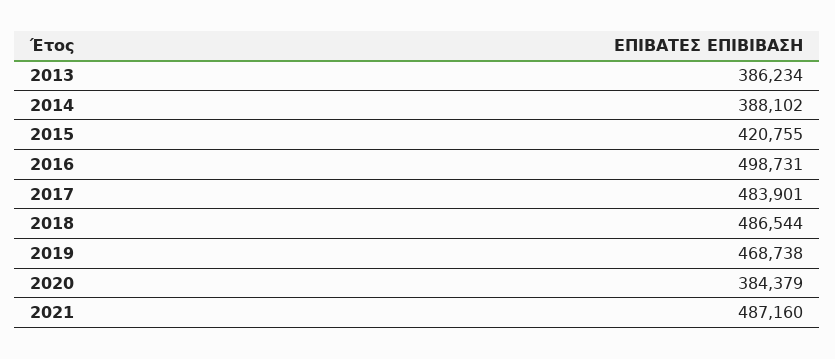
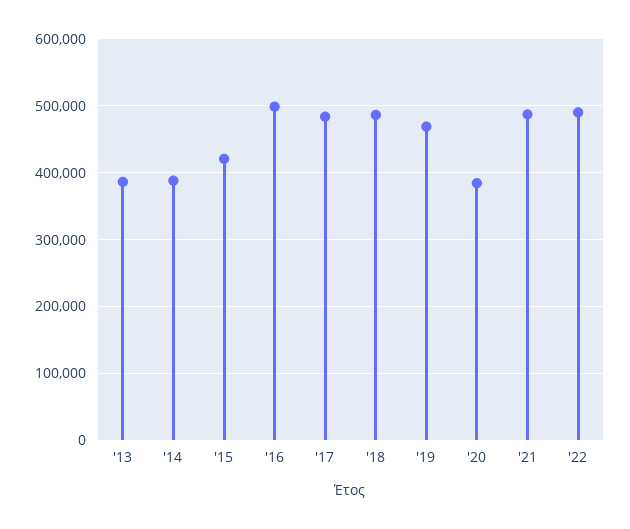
'22: none -> 490000

